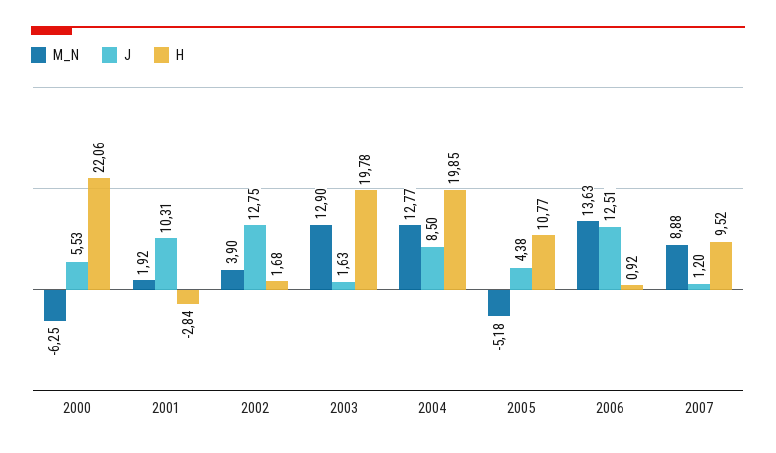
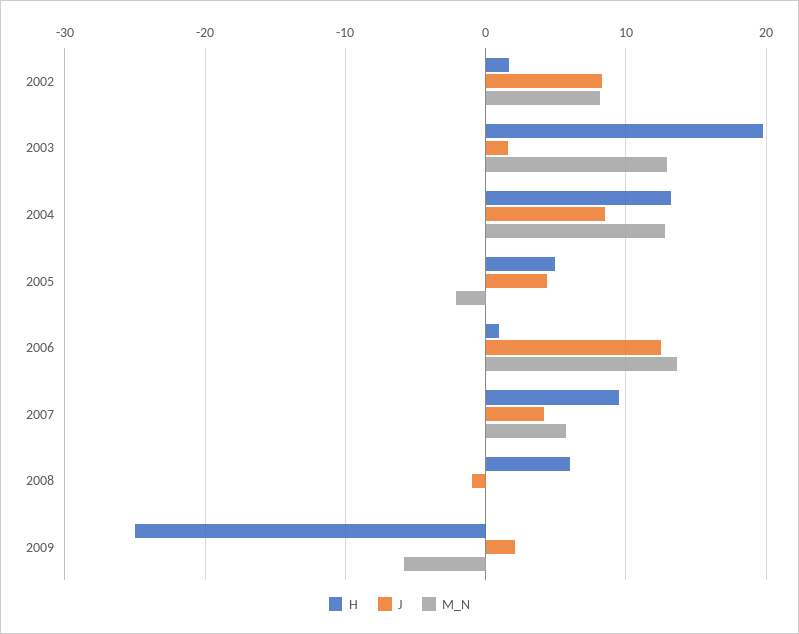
M_N, 2000: -6.25 -> none
J, 2000: 5.53 -> none
H, 2000: 22.06 -> none
M_N, 2001: 1.92 -> none
J, 2001: 10.31 -> none
H, 2001: -2.84 -> none
M_N, 2002: 3.9 -> 8
J, 2002: 12.75 -> 8
H, 2004: 19.85 -> 13
M_N, 2005: -5.18 -> -2
H, 2005: 10.77 -> 5
M_N, 2007: 8.88 -> 6
J, 2007: 1.2 -> 4
H, 2008: none -> 6
J, 2008: none -> -1
M_N, 2008: none -> 0
H, 2009: none -> -25
J, 2009: none -> 2
M_N, 2009: none -> -6

